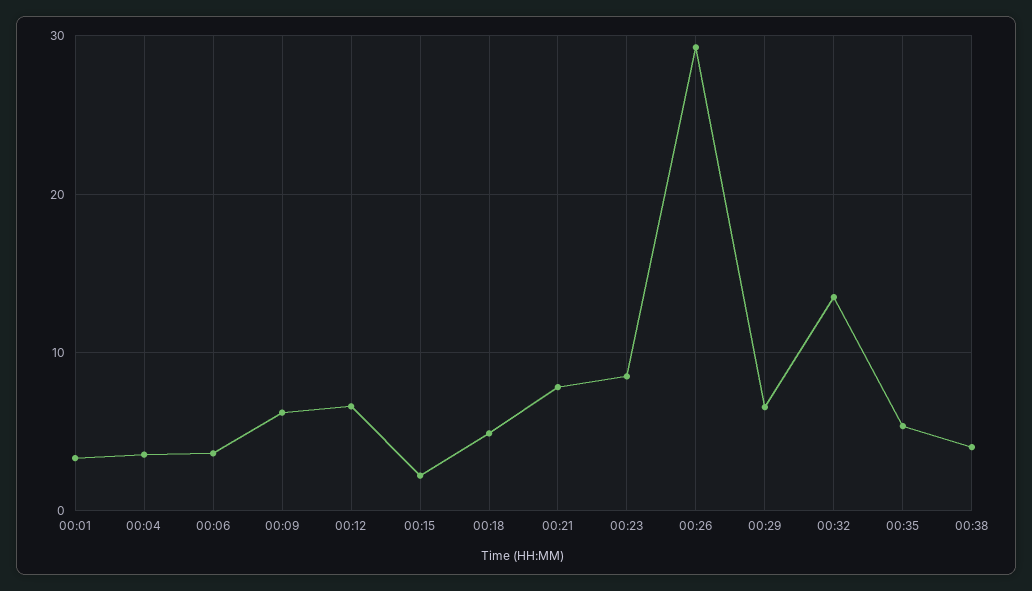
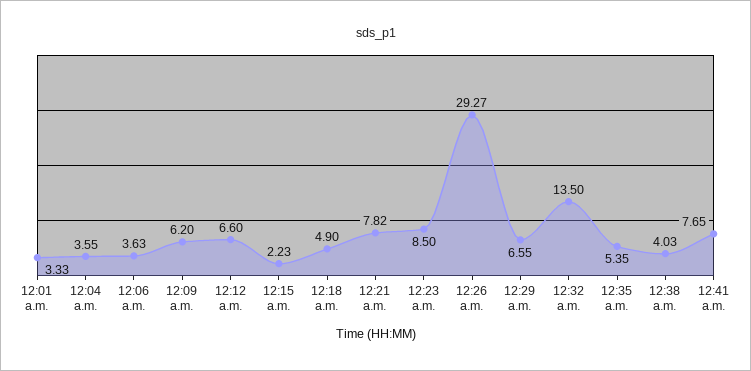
12:41 a.m.: none -> 7.65

